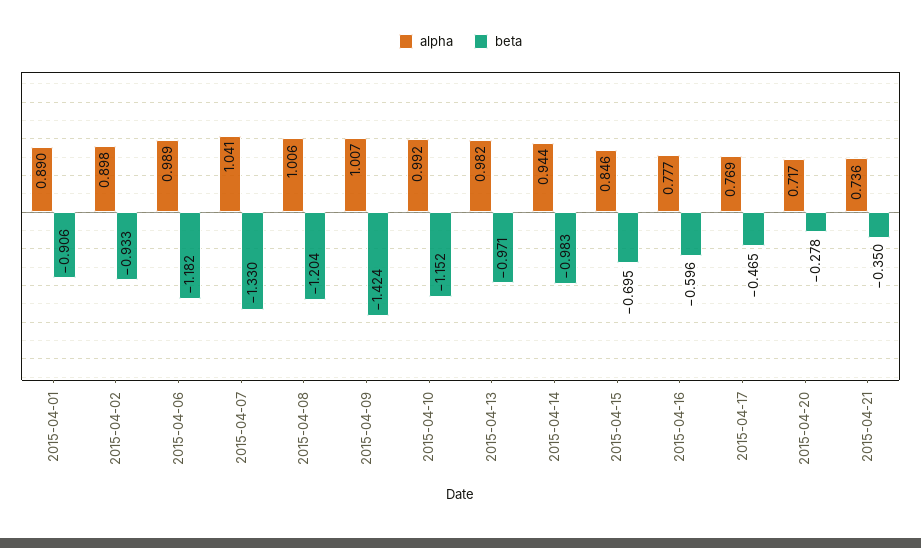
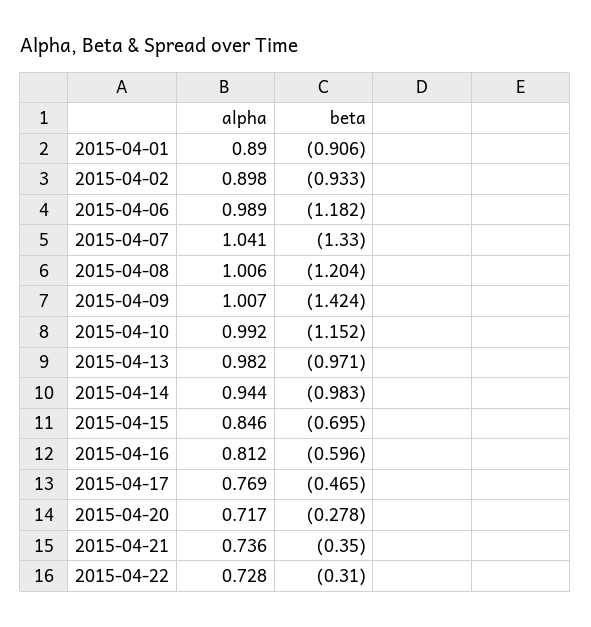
alpha, 2015-04-16: 0.777 -> 0.812
alpha, 2015-04-22: none -> 0.728
beta, 2015-04-22: none -> -0.31

